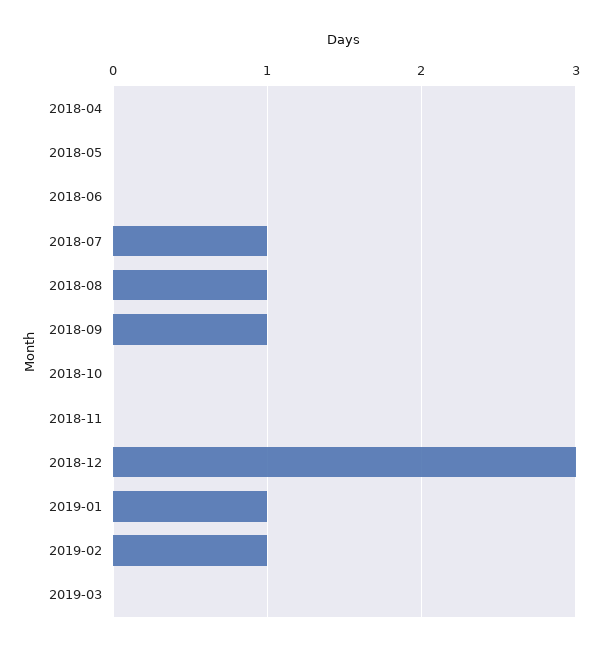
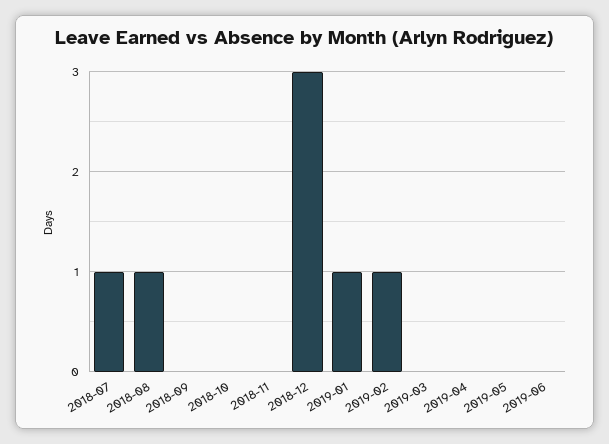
2018-04: 0 -> none
2018-05: 0 -> none
2018-06: 0 -> none
2018-09: 1 -> 0
2019-04: none -> 0
2019-05: none -> 0
2019-06: none -> 0

